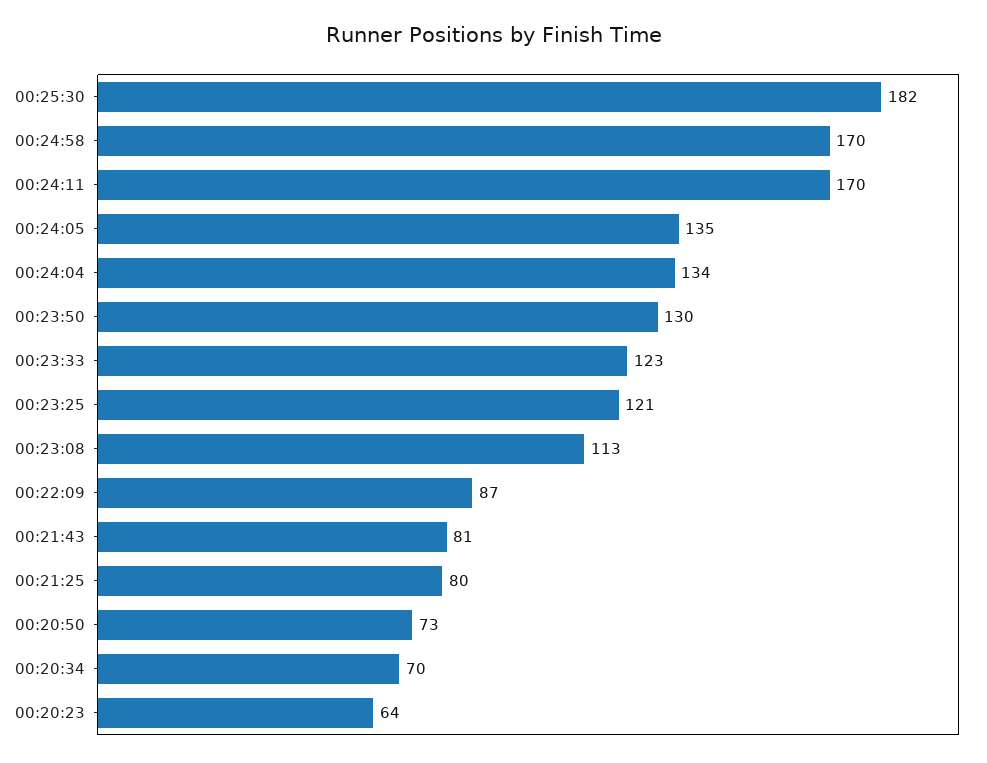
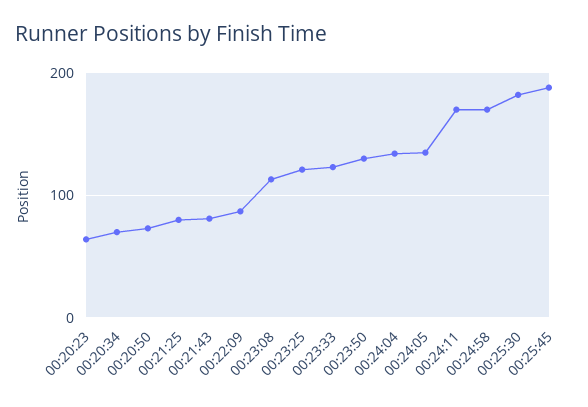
00:25:45: none -> 190

